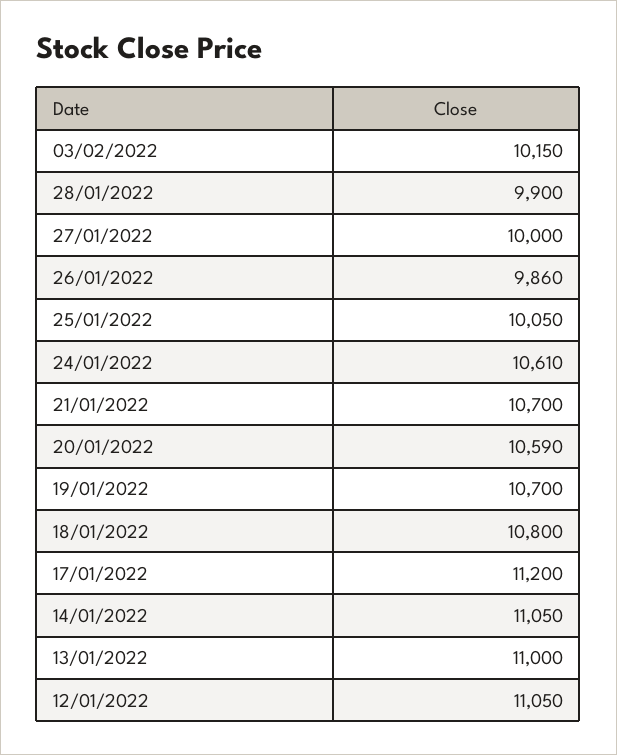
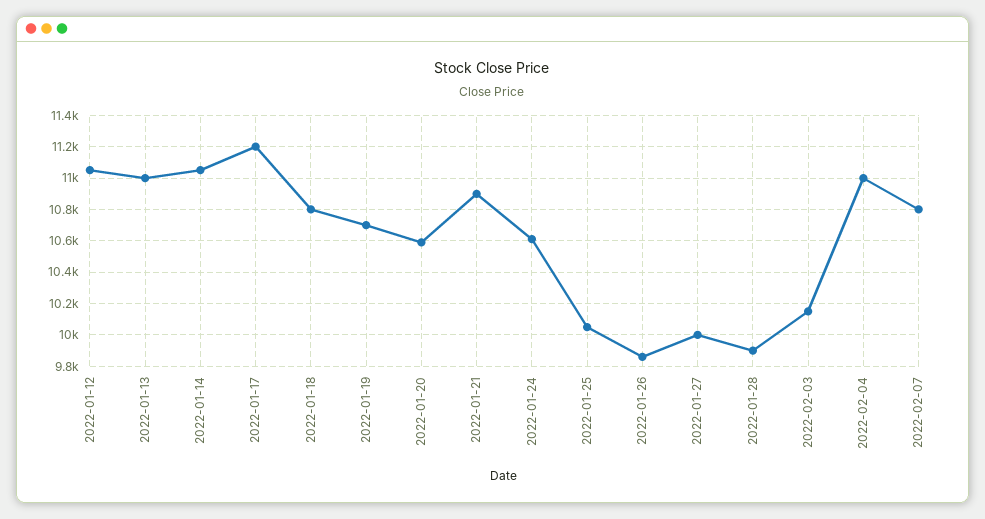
21/01/2022: 10700 -> 10900
2022-02-04: none -> 11000
2022-02-07: none -> 10800

